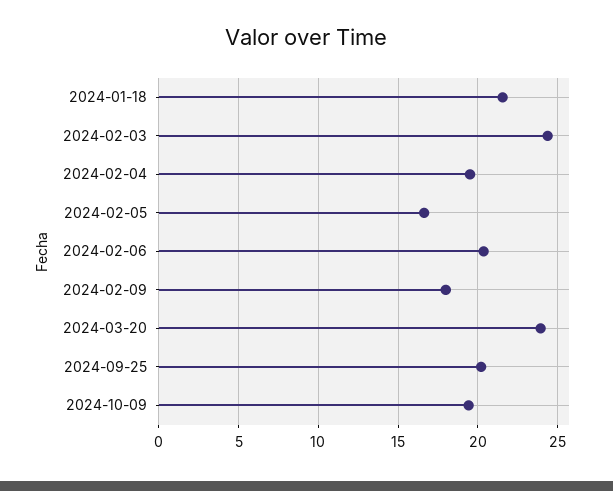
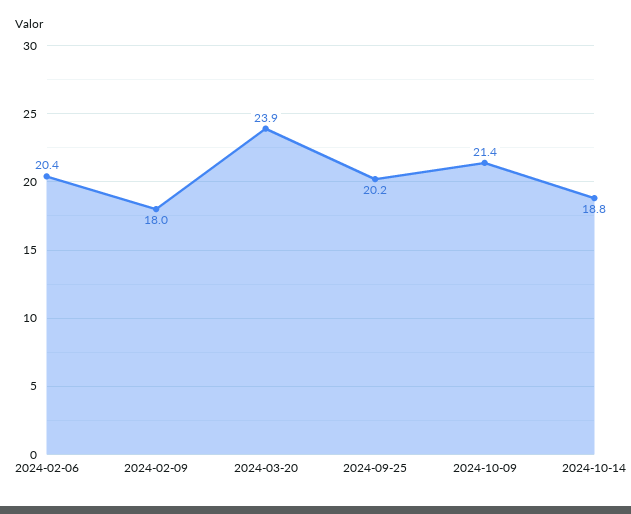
2024-01-18: 21.5 -> none
2024-02-03: 24.5 -> none
2024-02-04: 19.5 -> none
2024-02-05: 16.5 -> none
2024-10-09: 19.5 -> 21.4
2024-10-14: none -> 18.8

